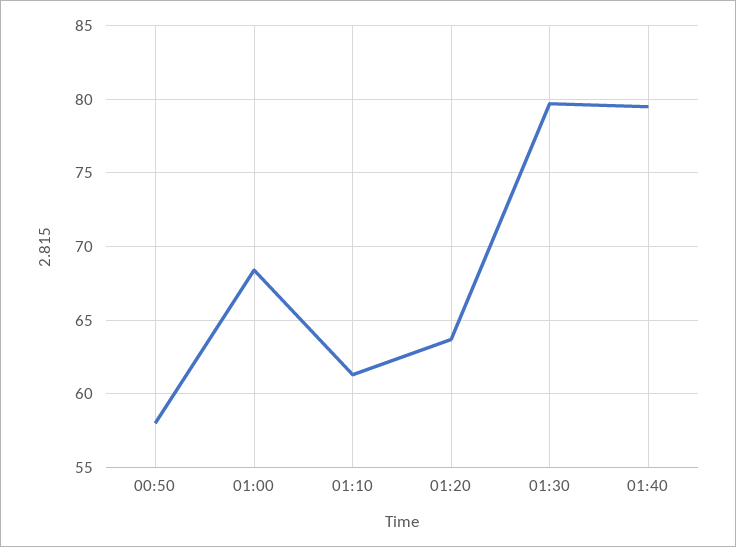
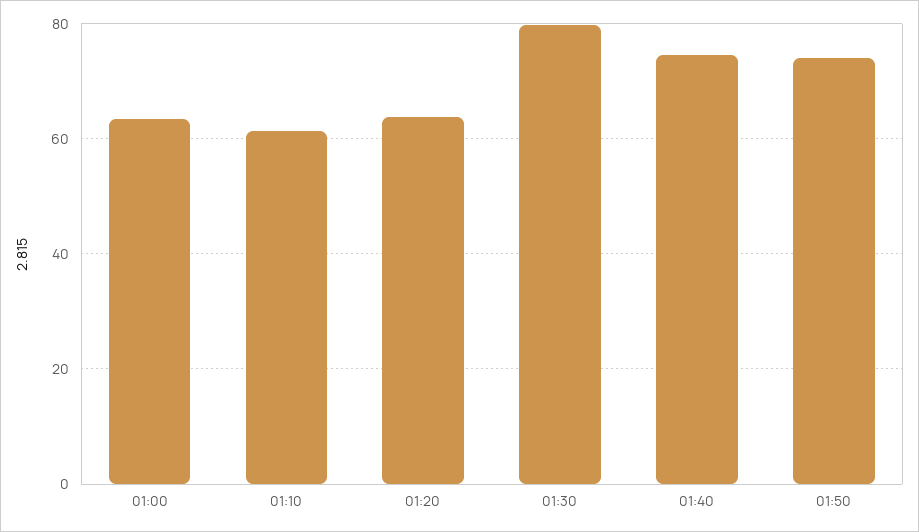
00:50: 58 -> none
01:00: 68.5 -> 64
01:40: 79.5 -> 74
01:50: none -> 74

